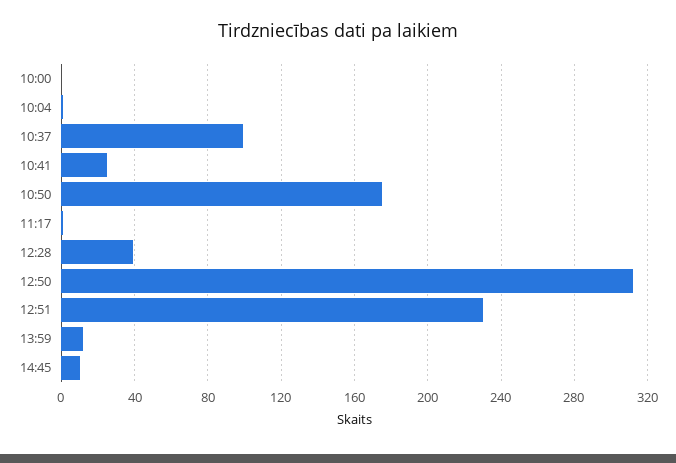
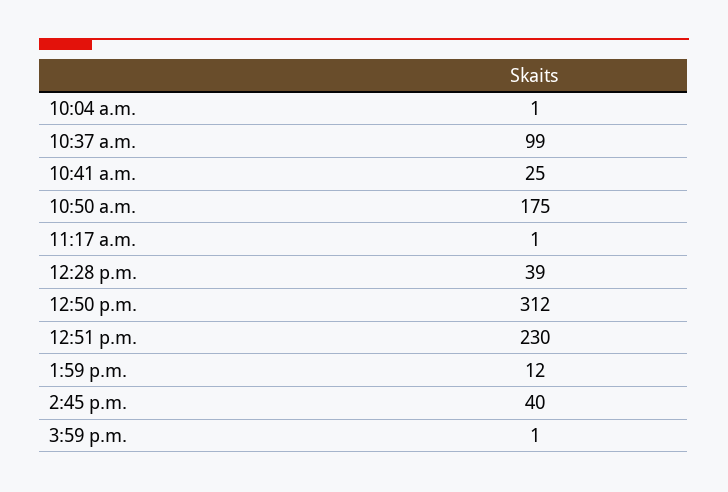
10:00: 0 -> none
14:45: 10 -> 40
3:59 p.m.: none -> 1

